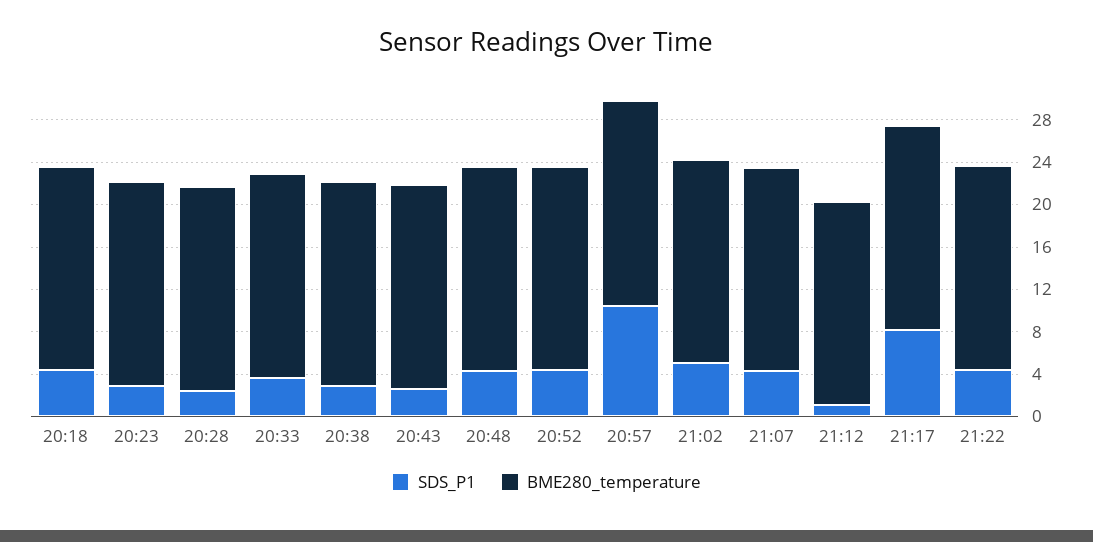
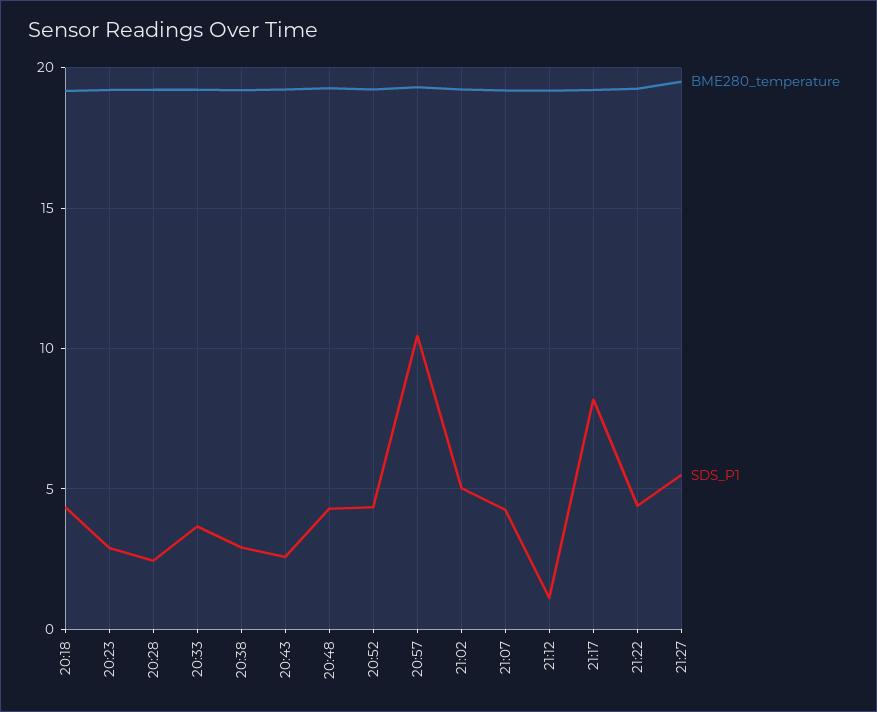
BME280_temperature, 21:27: none -> 19.5
SDS_P1, 21:27: none -> 5.5

